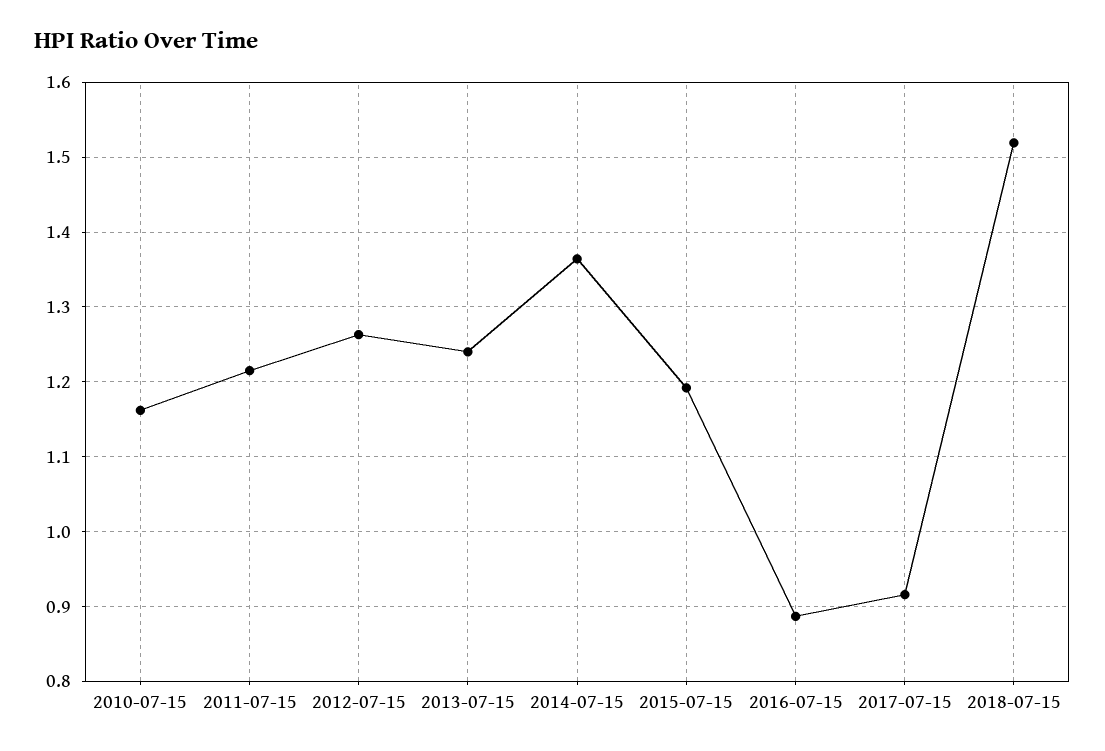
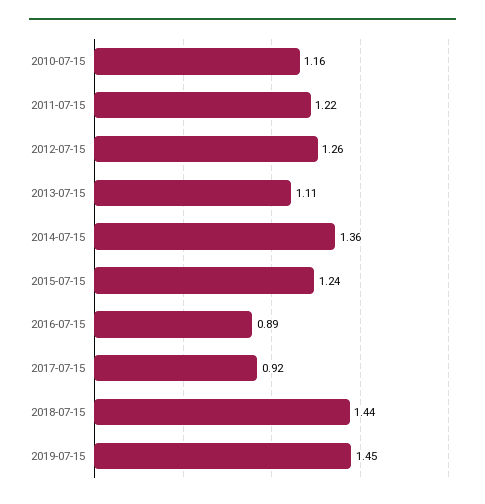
2013-07-15: 1.24 -> 1.11
2015-07-15: 1.19 -> 1.24
2018-07-15: 1.52 -> 1.44
2019-07-15: none -> 1.45

